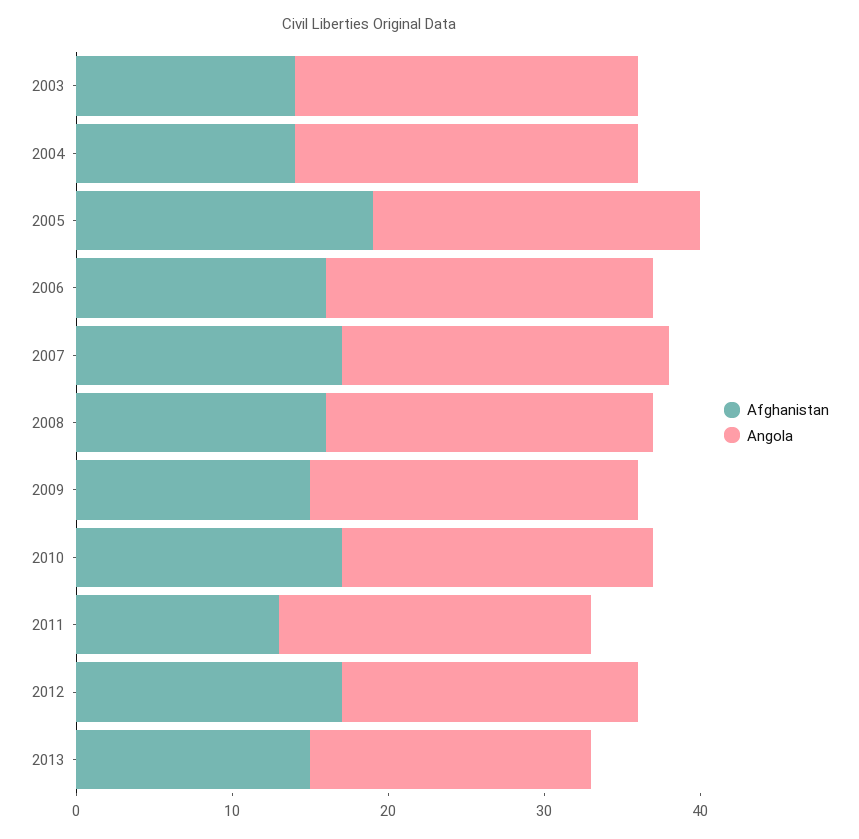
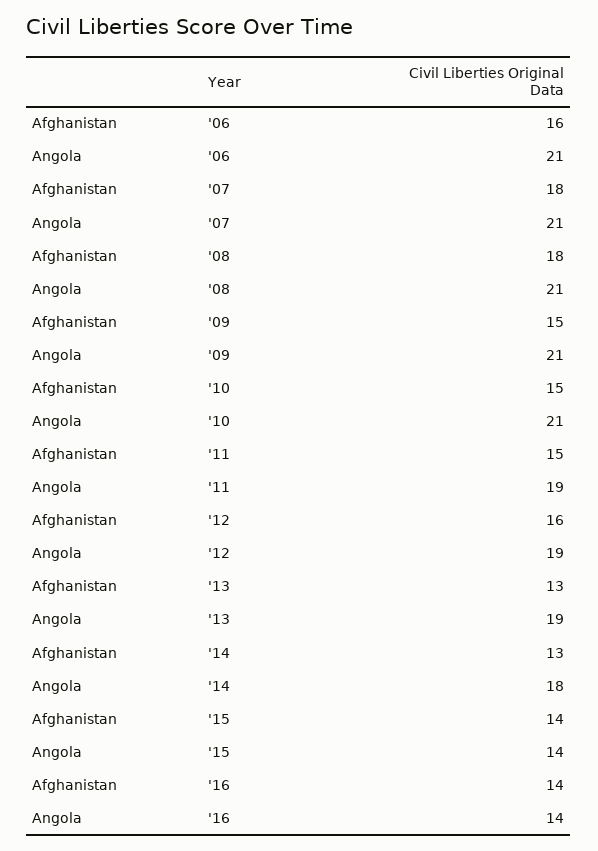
Afghanistan, 2003: 14 -> none
Angola, 2003: 22 -> none
Afghanistan, 2004: 14 -> none
Angola, 2004: 22 -> none
Afghanistan, 2005: 19 -> none
Angola, 2005: 21 -> none
Afghanistan, 2007: 17 -> 18
Afghanistan, 2008: 16 -> 18
Afghanistan, 2010: 17 -> 15
Angola, 2010: 20 -> 21
Afghanistan, 2011: 13 -> 15
Angola, 2011: 20 -> 19
Afghanistan, 2012: 17 -> 16
Afghanistan, 2013: 15 -> 13
Angola, 2013: 18 -> 19
Afghanistan, '14: none -> 13
Angola, '14: none -> 18
Afghanistan, '15: none -> 14
Angola, '15: none -> 14
Afghanistan, '16: none -> 14
Angola, '16: none -> 14

